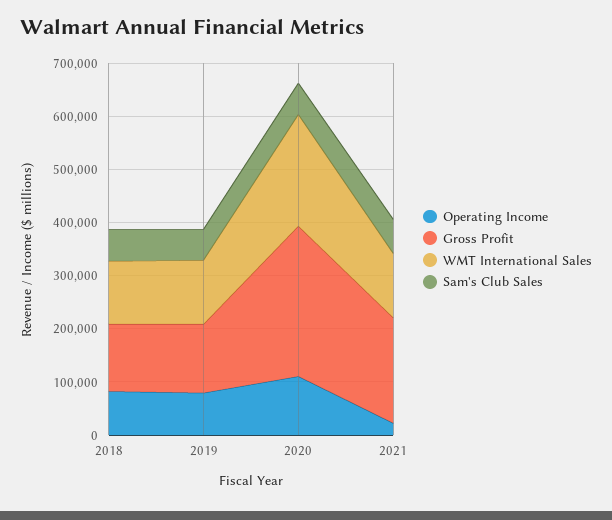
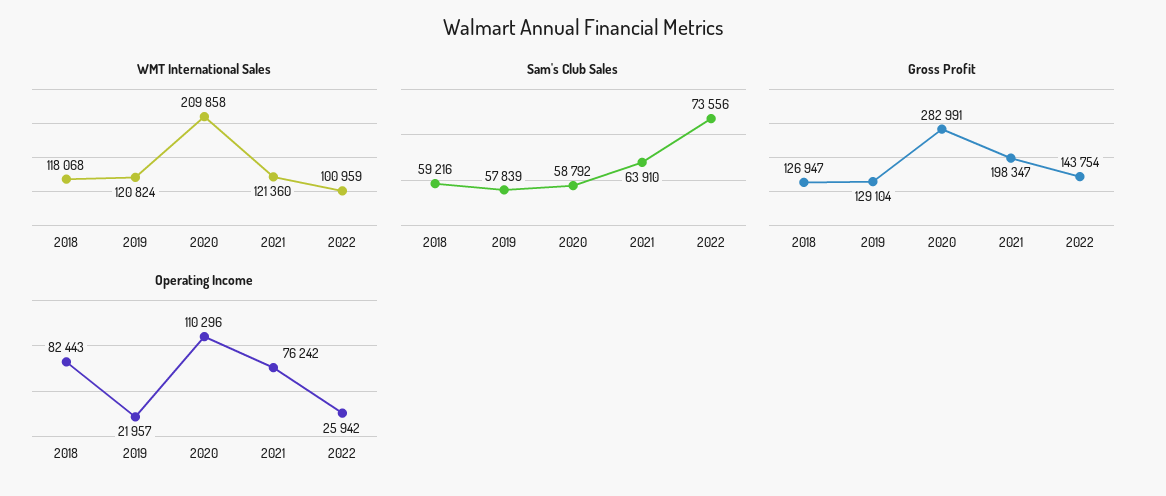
Operating Income, 2019: 80000 -> 21957
Operating Income, 2021: 20000 -> 76242
WMT International Sales, 2022: none -> 100959
Sam's Club Sales, 2022: none -> 73556
Gross Profit, 2022: none -> 143754
Operating Income, 2022: none -> 25942

